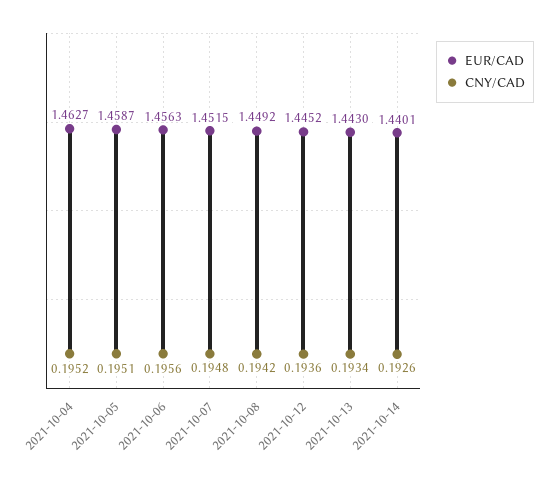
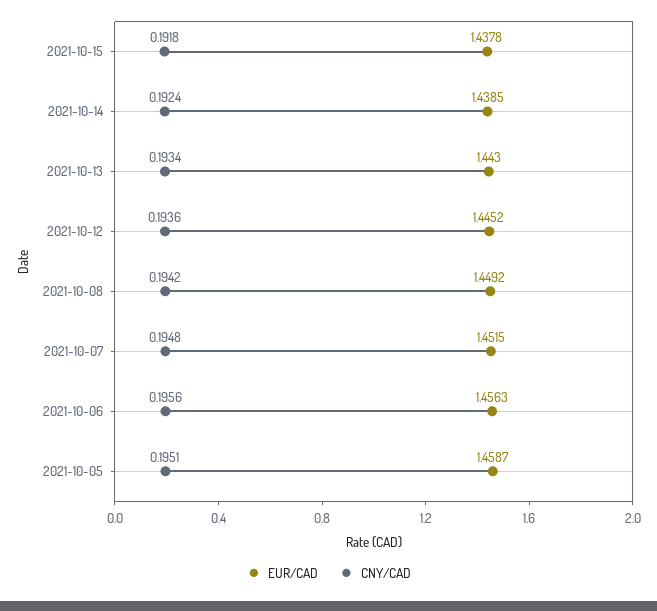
EUR/CAD, 2021-10-04: 1.4627 -> none
CNY/CAD, 2021-10-04: 0.1952 -> none
EUR/CAD, 2021-10-14: 1.4401 -> 1.4385
CNY/CAD, 2021-10-14: 0.1926 -> 0.1924
EUR/CAD, 2021-10-15: none -> 1.4378
CNY/CAD, 2021-10-15: none -> 0.1918

